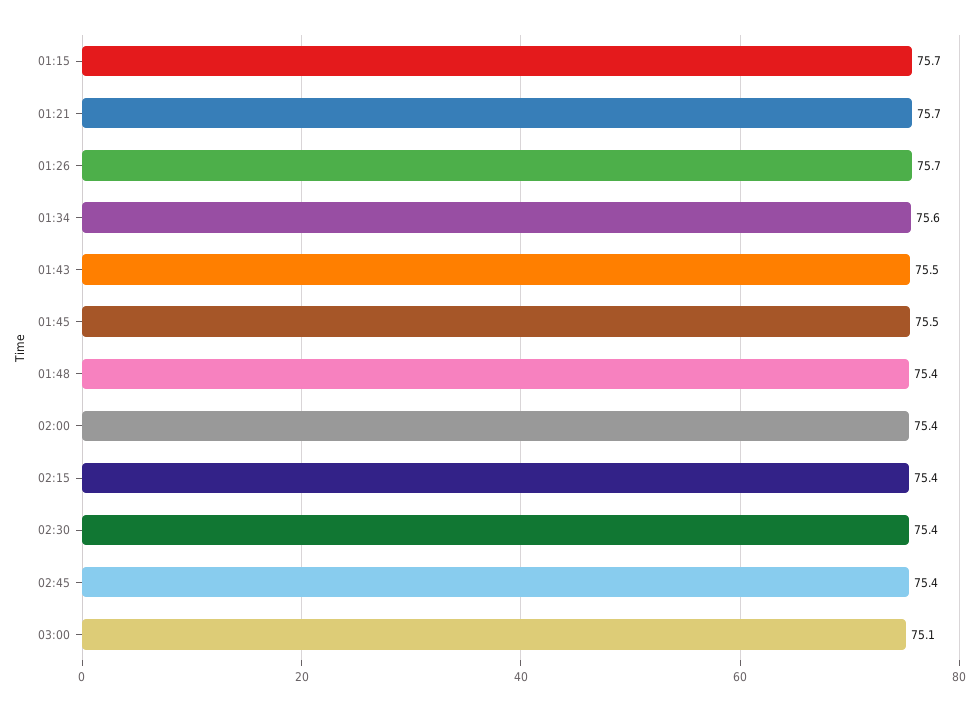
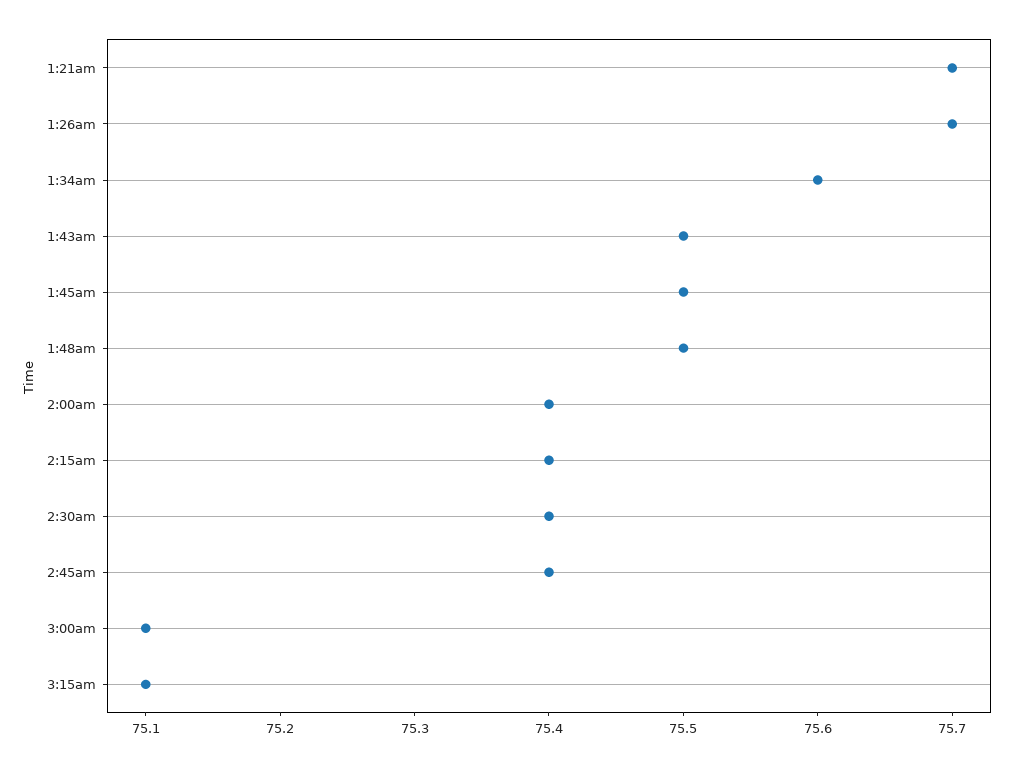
01:15: 75.7 -> none
01:48: 75.4 -> 75.5
3:15am: none -> 75.1

